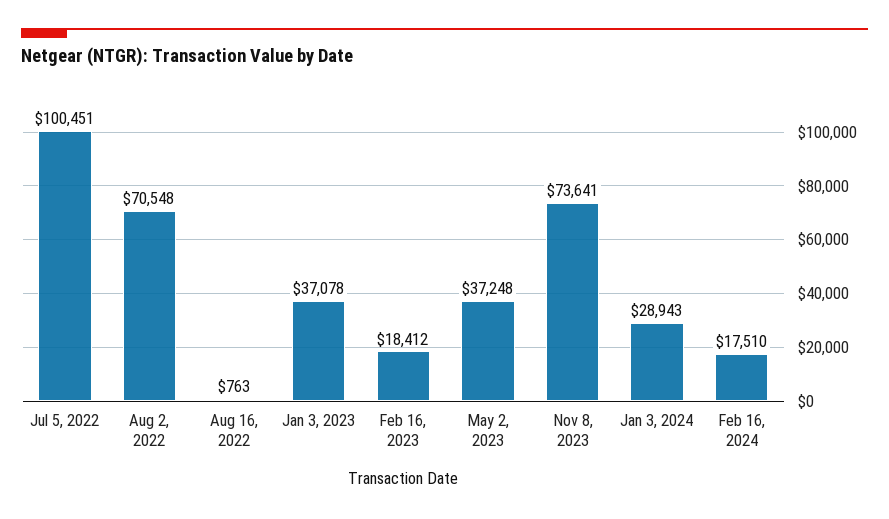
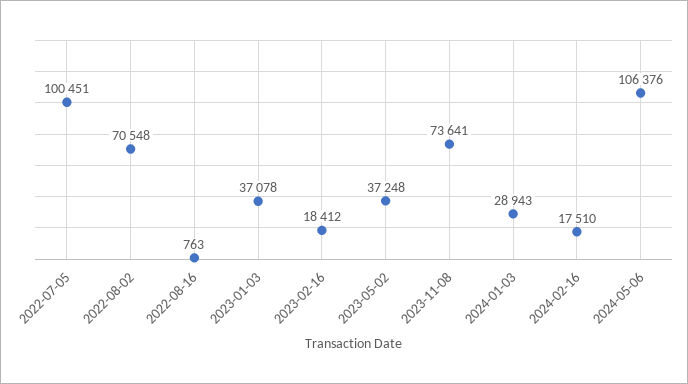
2024-05-06: none -> 106376

